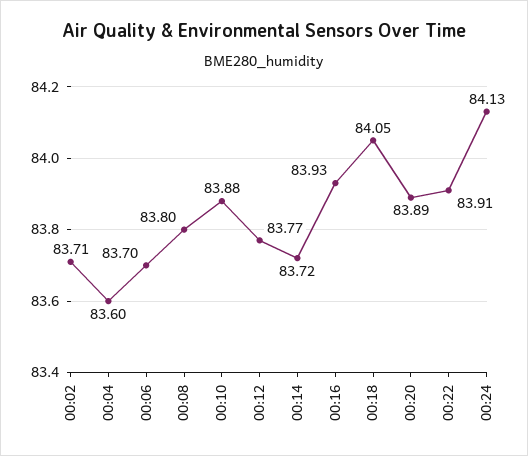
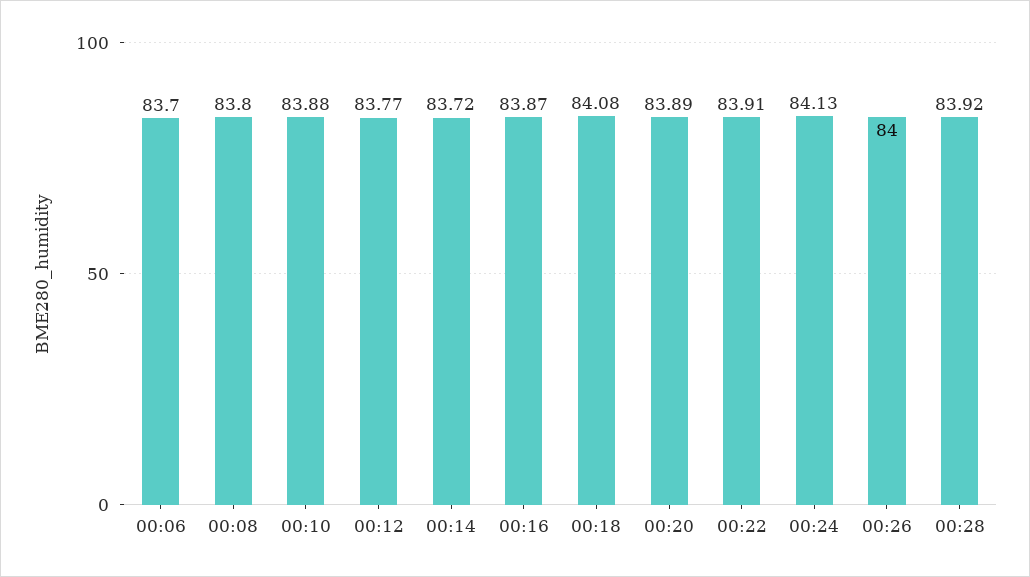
00:02: 83.71 -> none
00:04: 83.6 -> none
00:16: 83.93 -> 83.87
00:18: 84.05 -> 84.08
00:26: none -> 84
00:28: none -> 83.92

